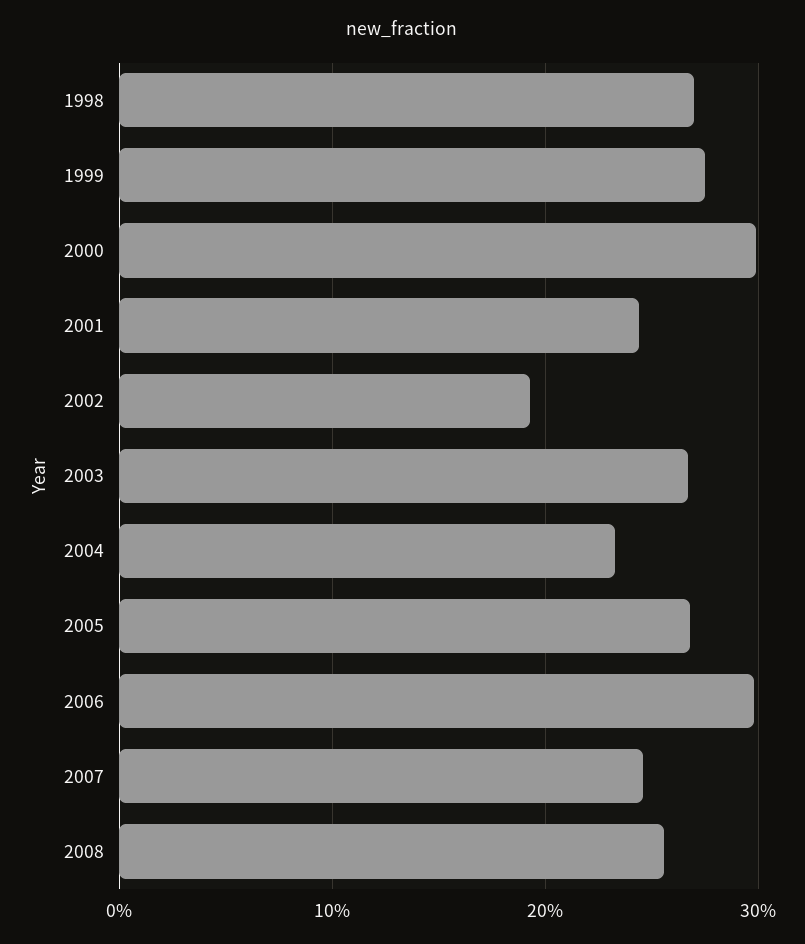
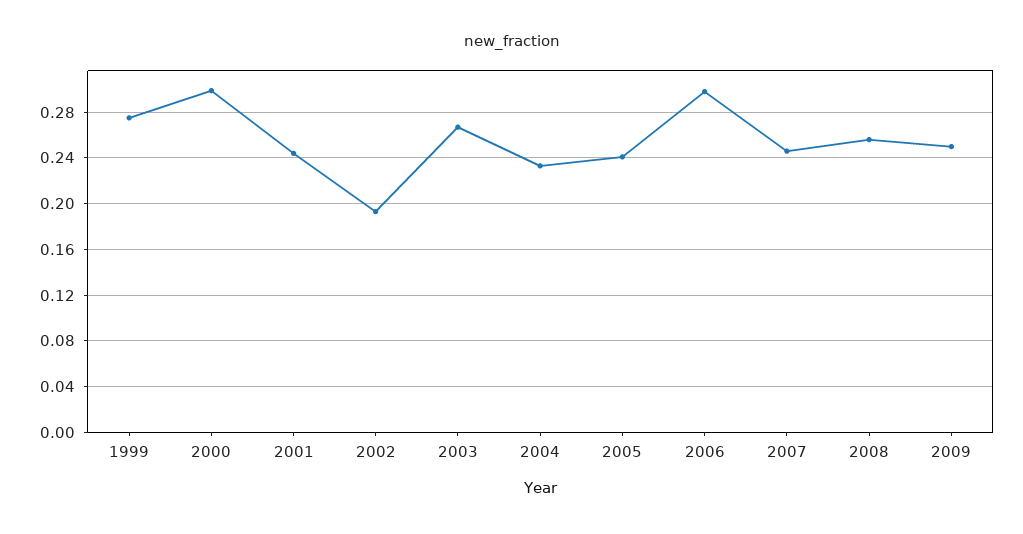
1998: 0.27 -> none
2005: 0.27 -> 0.24
2009: none -> 0.25

